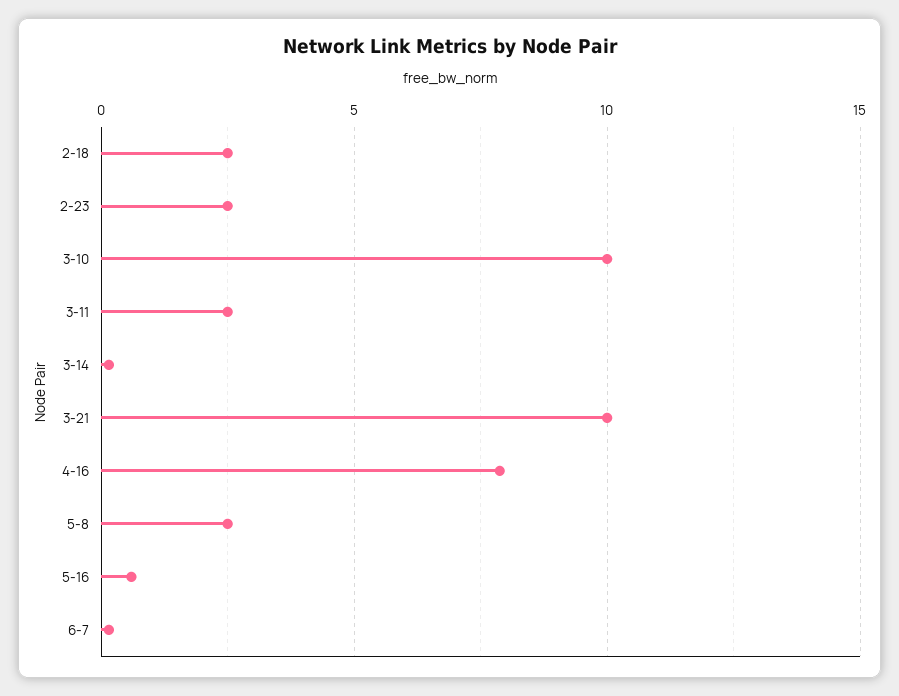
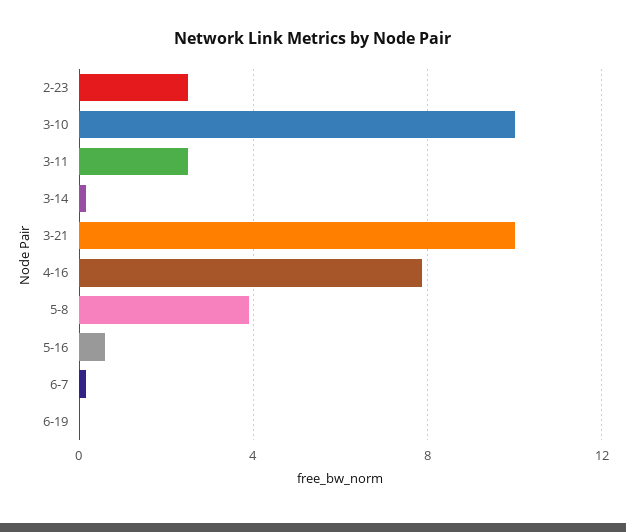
2-18: 2.5 -> none
5-8: 2.5 -> 4
6-19: none -> 0

